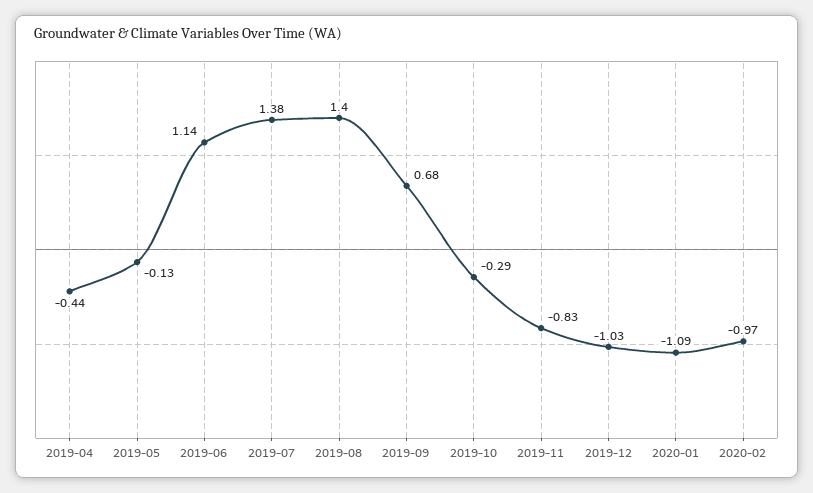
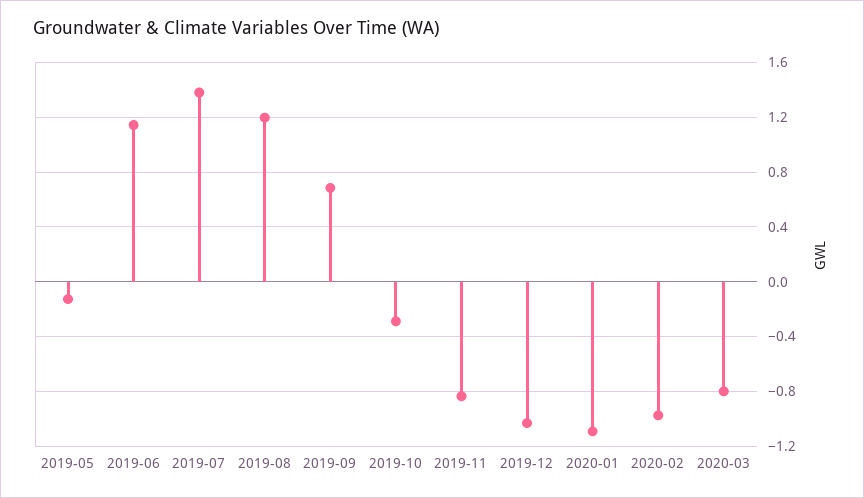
2019-04: -0.44 -> none
2019-08: 1.4 -> 1.2
2020-03: none -> -0.8

